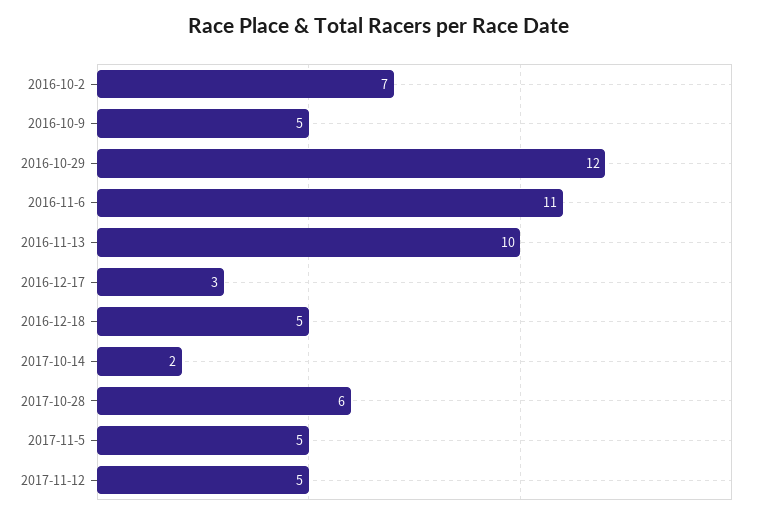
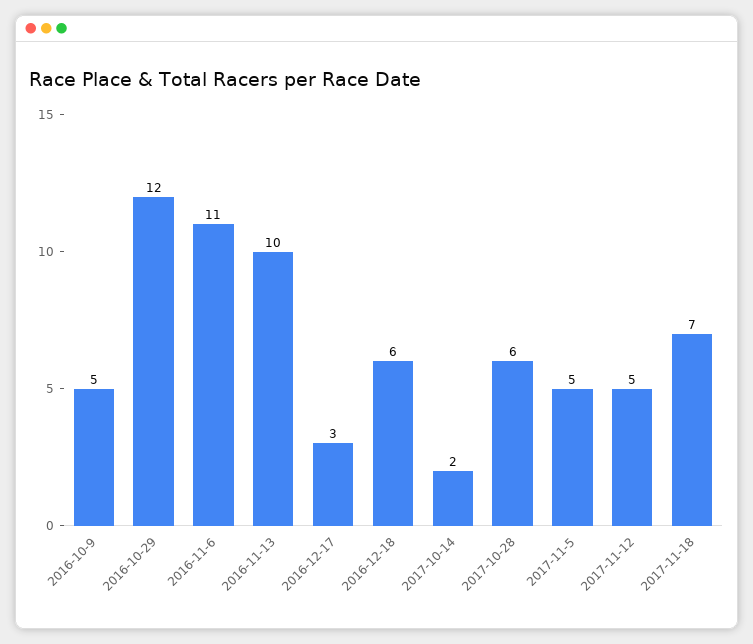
2016-10-2: 7 -> none
2016-12-18: 5 -> 6
2017-11-18: none -> 7

